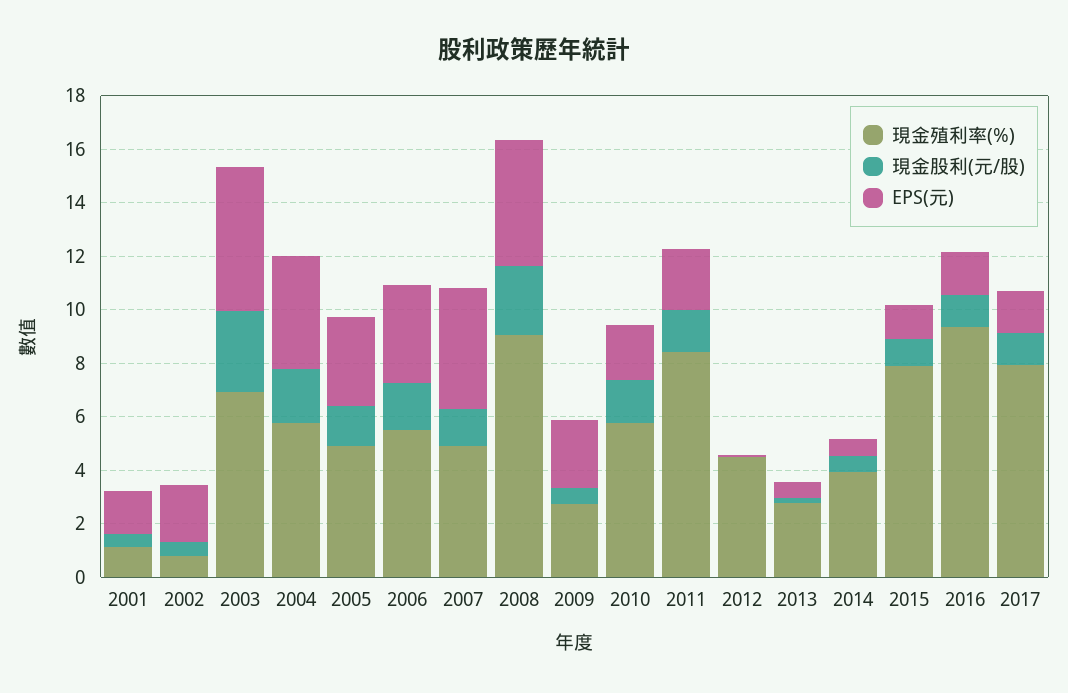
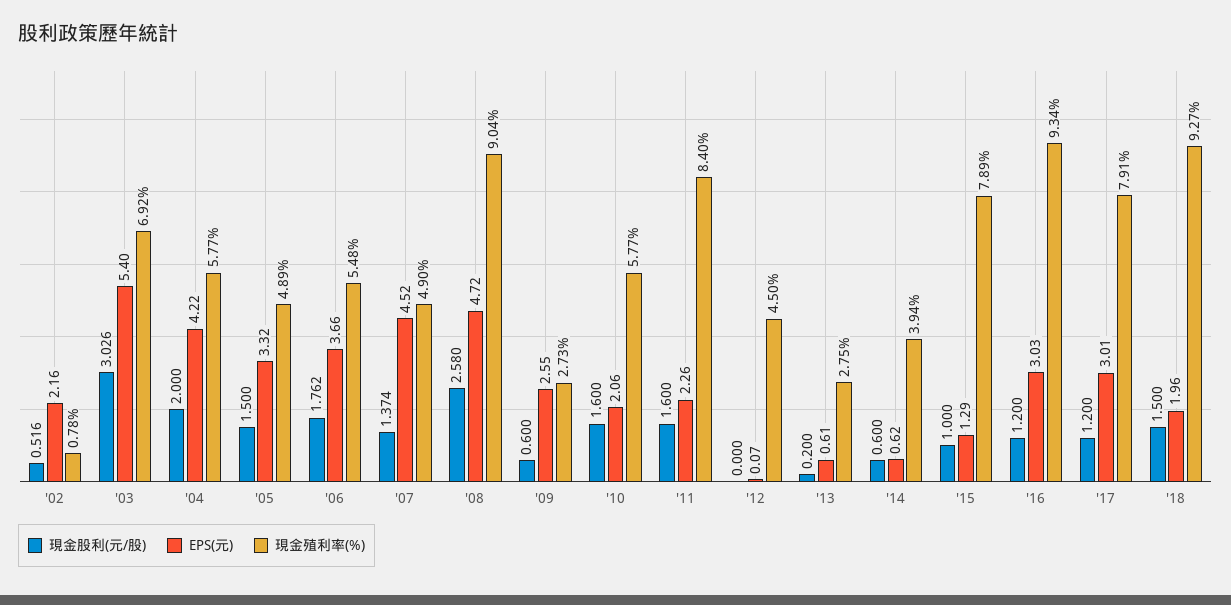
現金殖利率(%), 2001: 1 -> none
現金股利(元/股), 2001: 0.5 -> none
EPS(元), 2001: 1.5 -> none
EPS(元), 2016: 1.5 -> 3.03
EPS(元), 2017: 1.5 -> 3.01
現金股利(元/股), '18: none -> 1.5
EPS(元), '18: none -> 1.96
現金殖利率(%), '18: none -> 9.27

